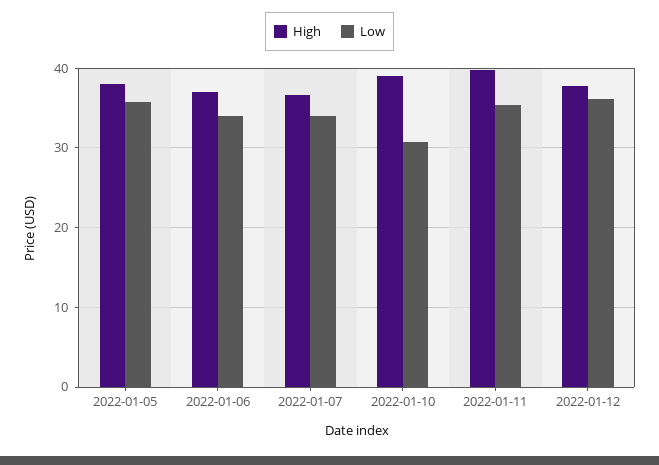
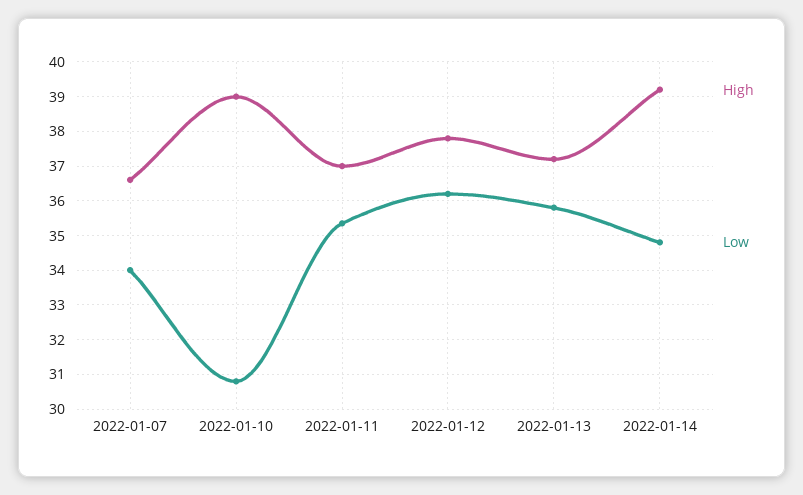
High, 2022-01-05: 38 -> none
Low, 2022-01-05: 36 -> none
High, 2022-01-06: 37 -> none
Low, 2022-01-06: 34 -> none
High, 2022-01-11: 40 -> 37
High, 2022-01-13: none -> 37.2
Low, 2022-01-13: none -> 35.8
High, 2022-01-14: none -> 39.2
Low, 2022-01-14: none -> 34.8

